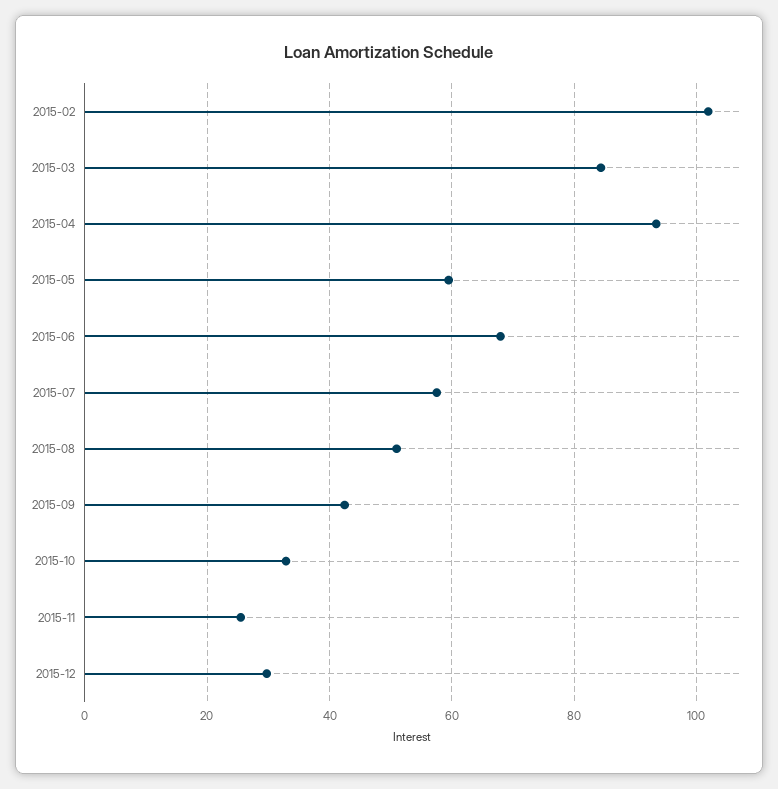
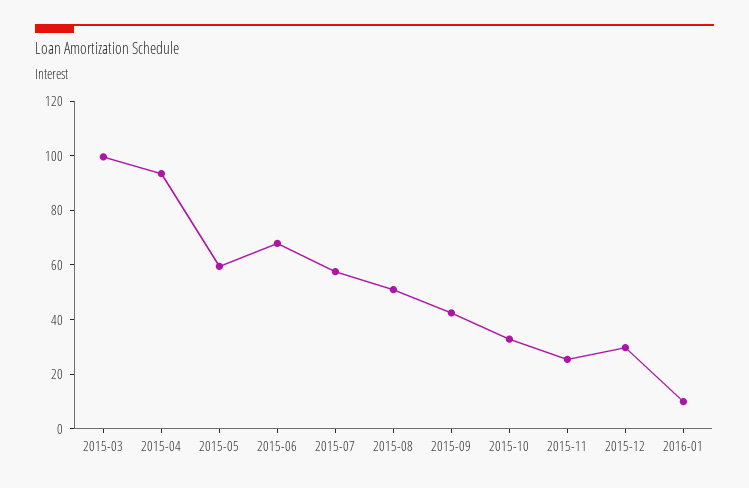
2015-02: 102 -> none
2015-03: 84 -> 100
2016-01: none -> 10

